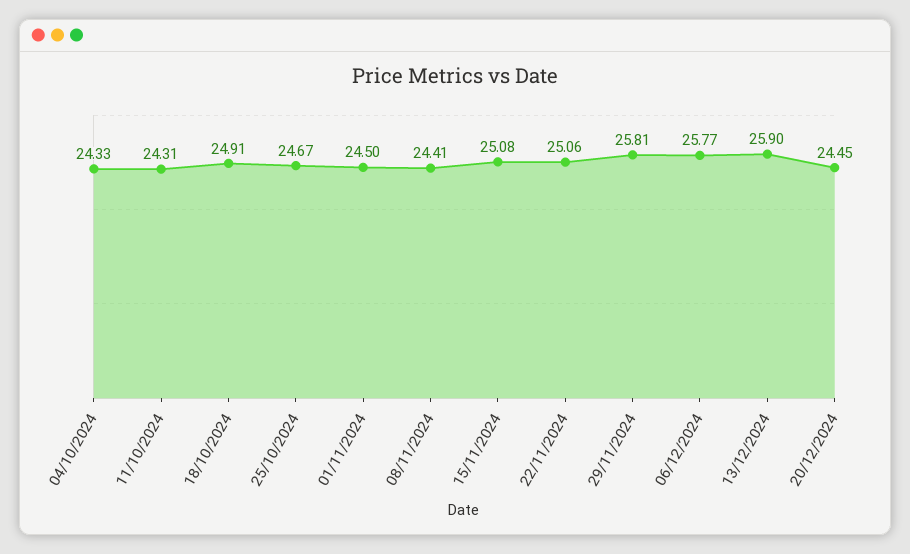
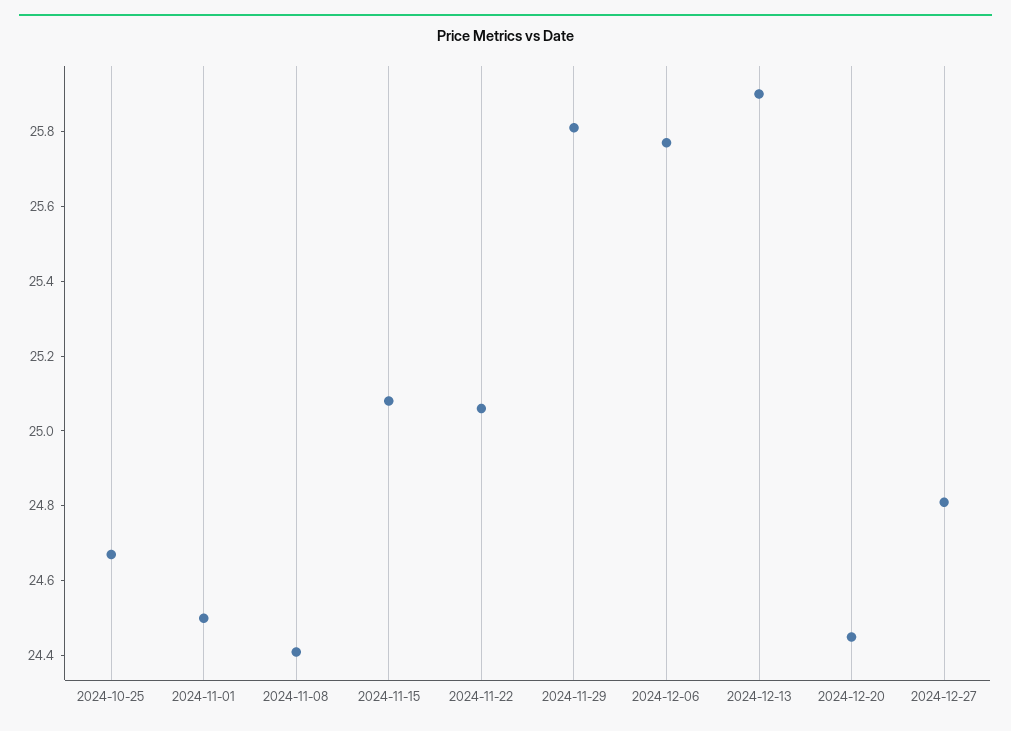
04/10/2024: 24.33 -> none
11/10/2024: 24.31 -> none
18/10/2024: 24.91 -> none
2024-12-27: none -> 24.8

